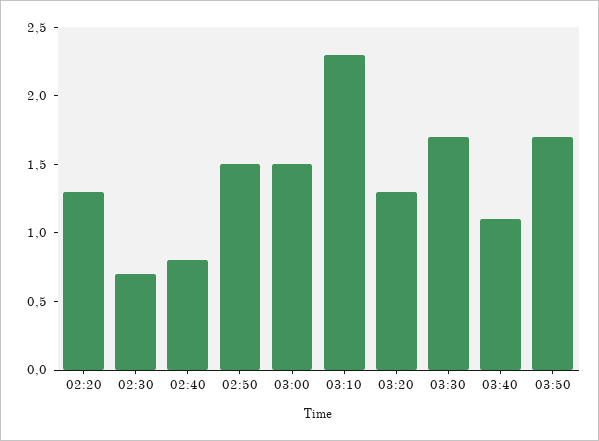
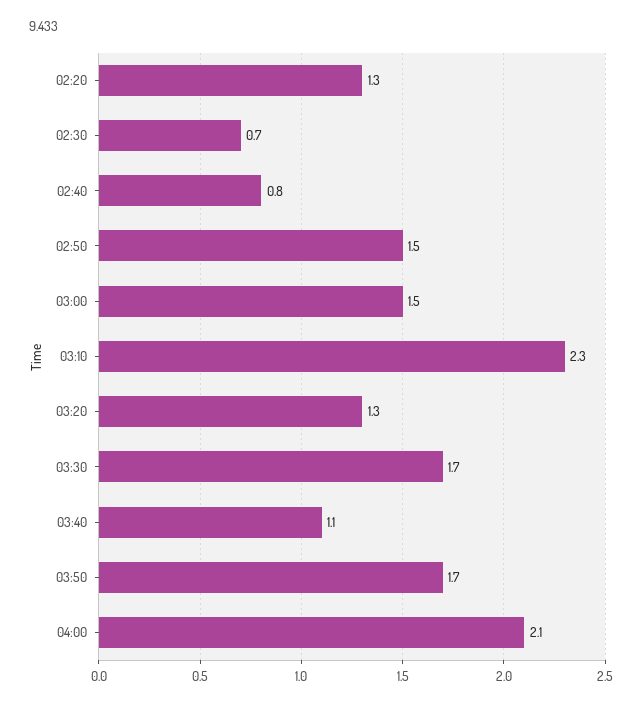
04:00: none -> 2.1

